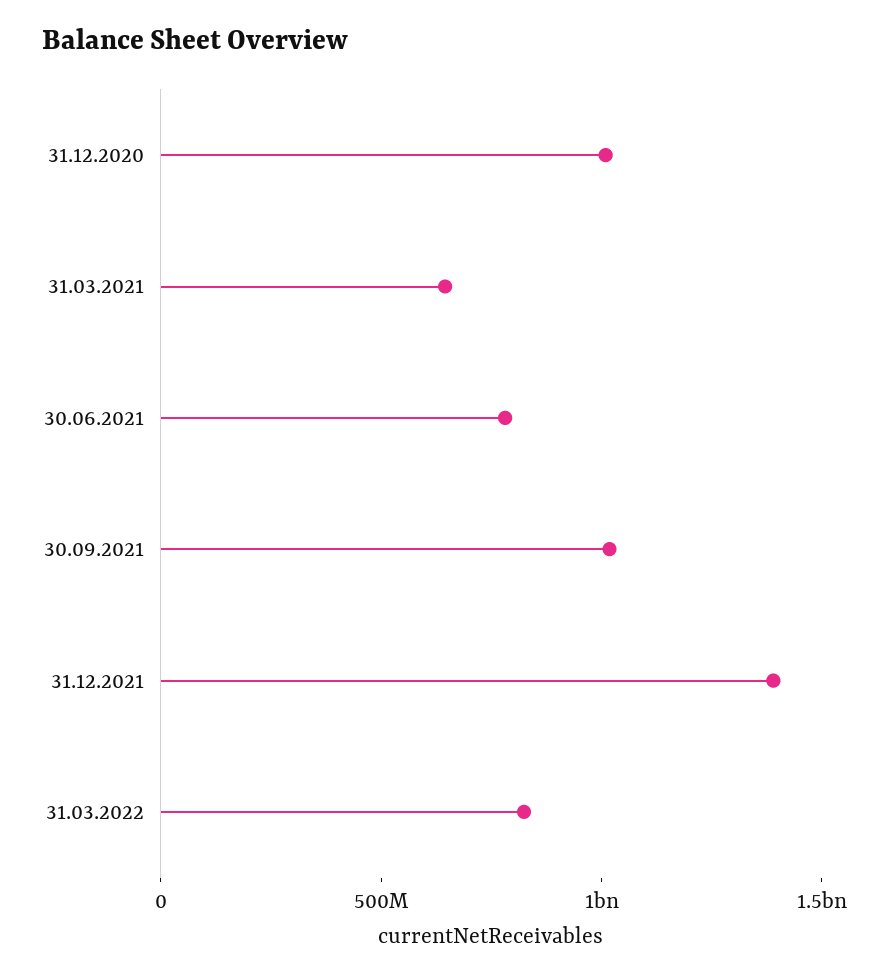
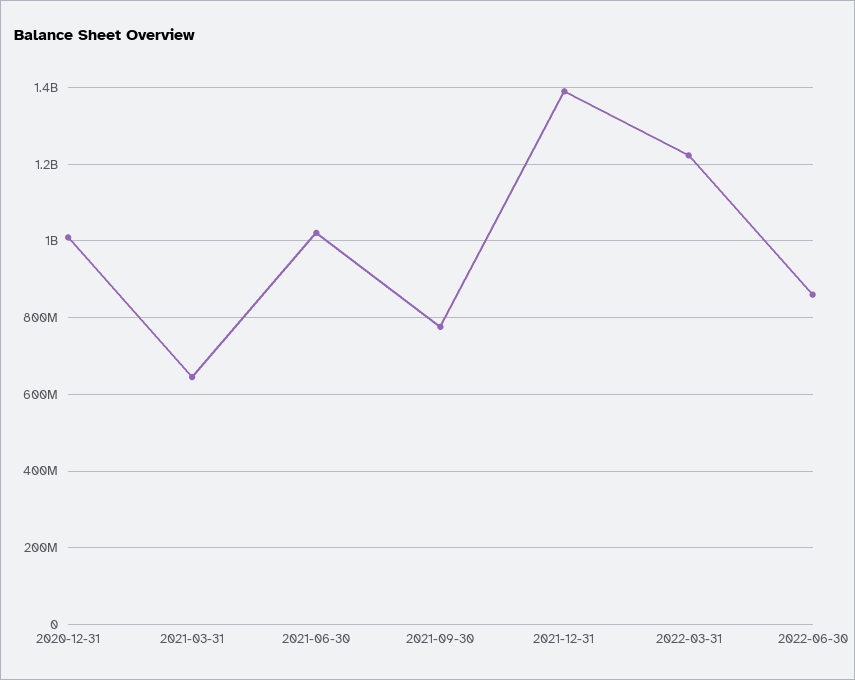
30.06.2021: 800000000 -> 1020000000
30.09.2021: 1000000000 -> 780000000
31.03.2022: 800000000 -> 1220000000
2022-06-30: none -> 860000000

